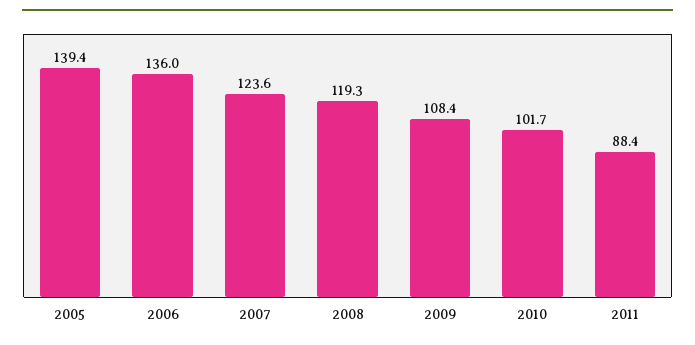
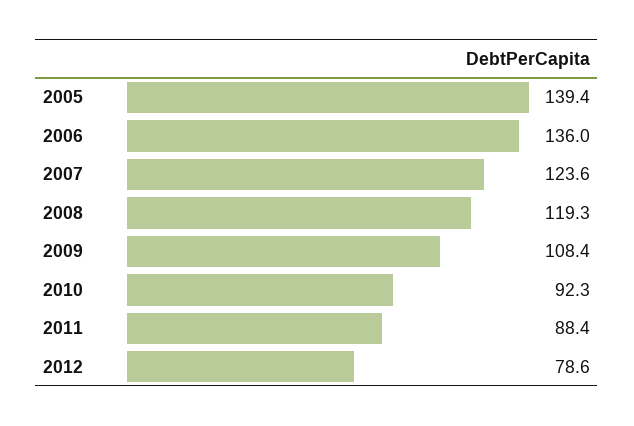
2010: 101.7 -> 92.3
2012: none -> 78.6

